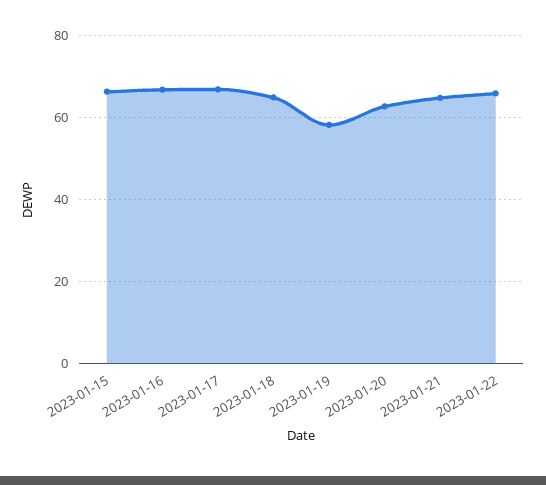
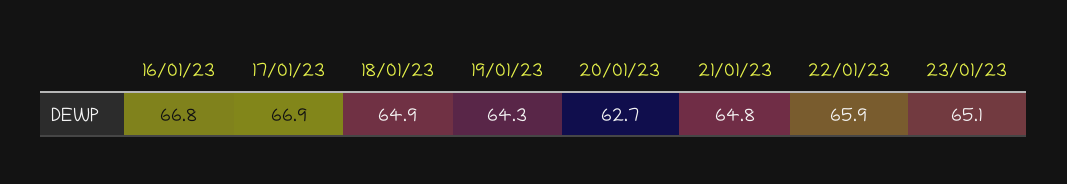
2023-01-15: 66 -> none
2023-01-19: 58 -> 64.3
23/01/23: none -> 65.1

